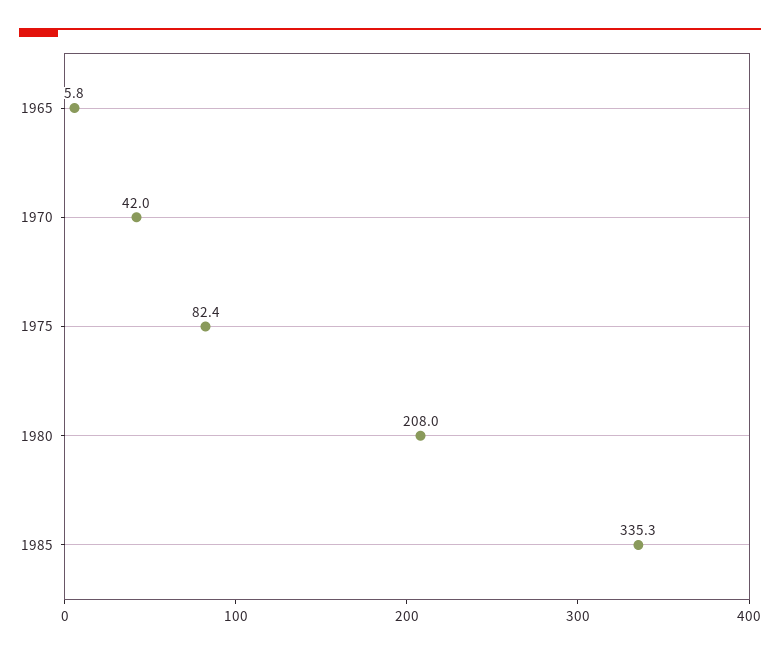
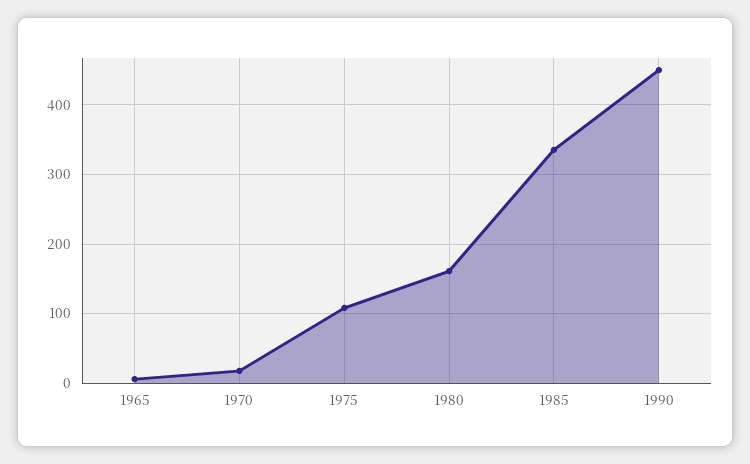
1970: 42 -> 20
1975: 82.4 -> 110
1980: 208 -> 160
1990: none -> 450

